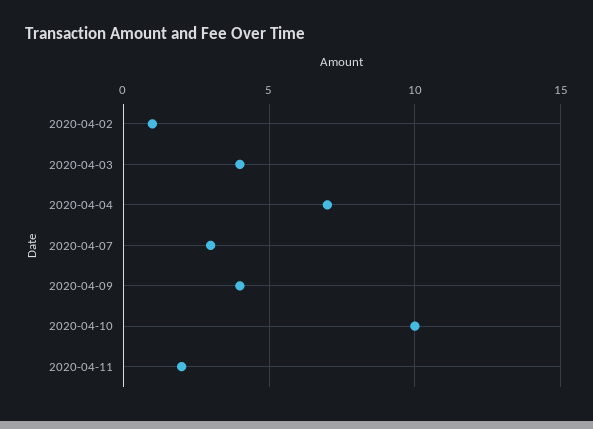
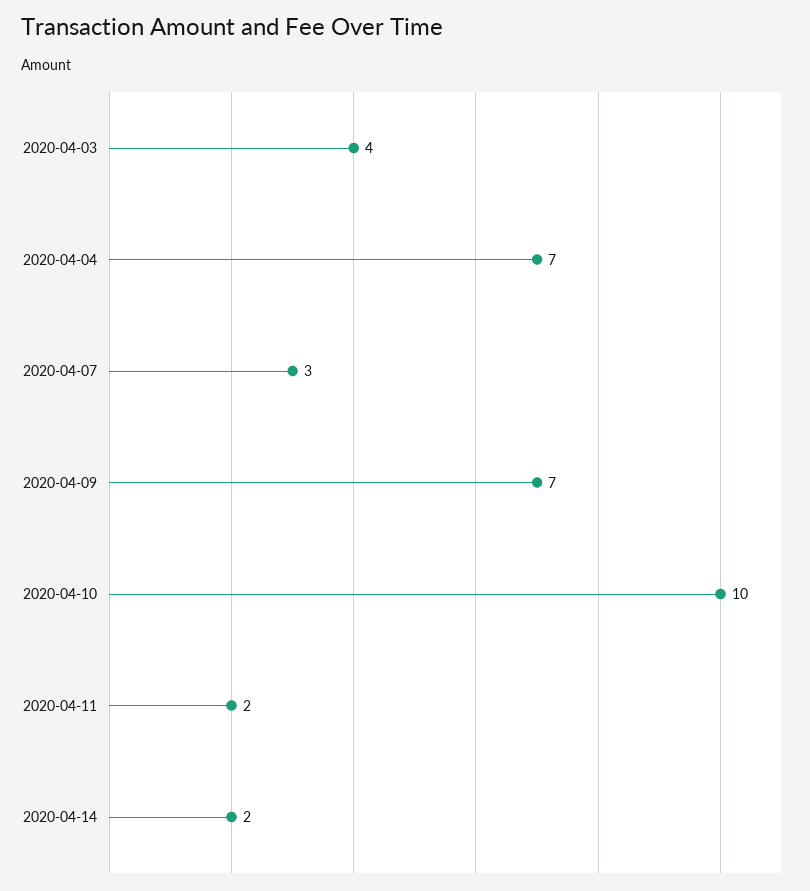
2020-04-02: 1 -> none
2020-04-09: 4 -> 7
2020-04-14: none -> 2

